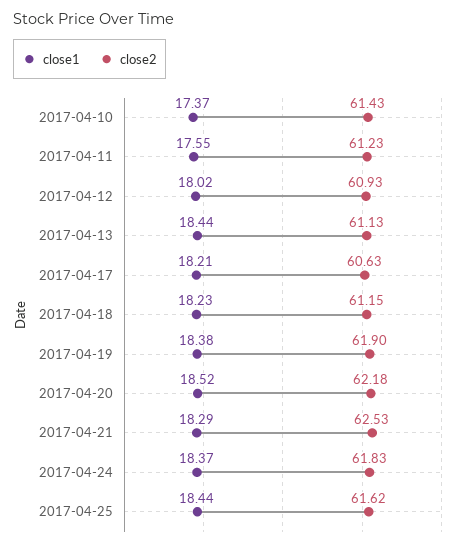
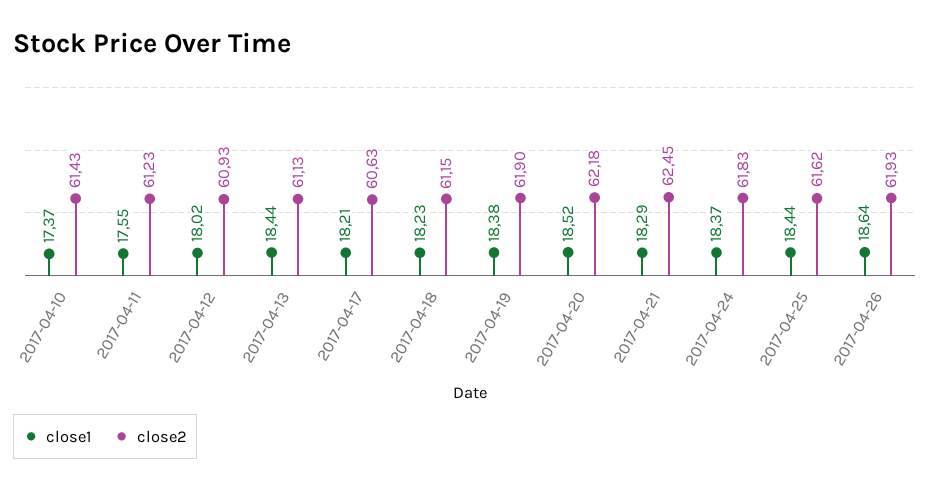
close2, 2017-04-21: 62.53 -> 62.45
close1, 2017-04-26: none -> 18.64
close2, 2017-04-26: none -> 61.93

